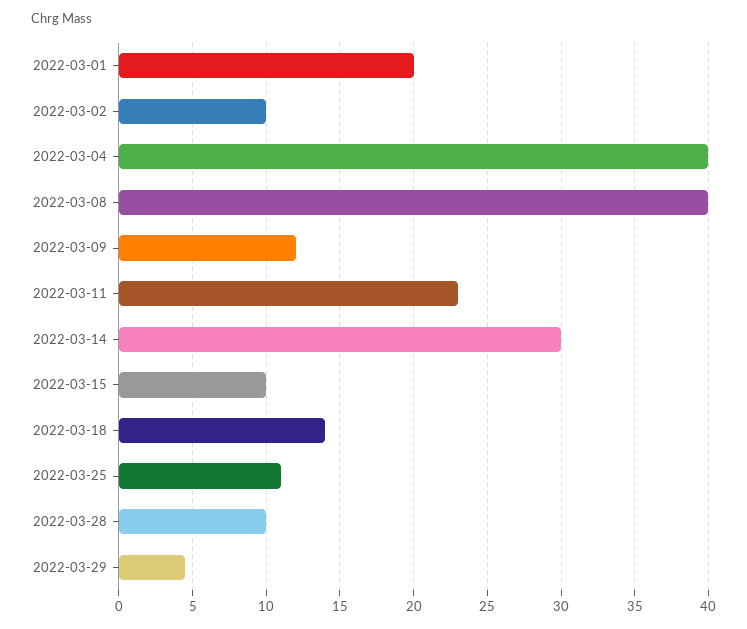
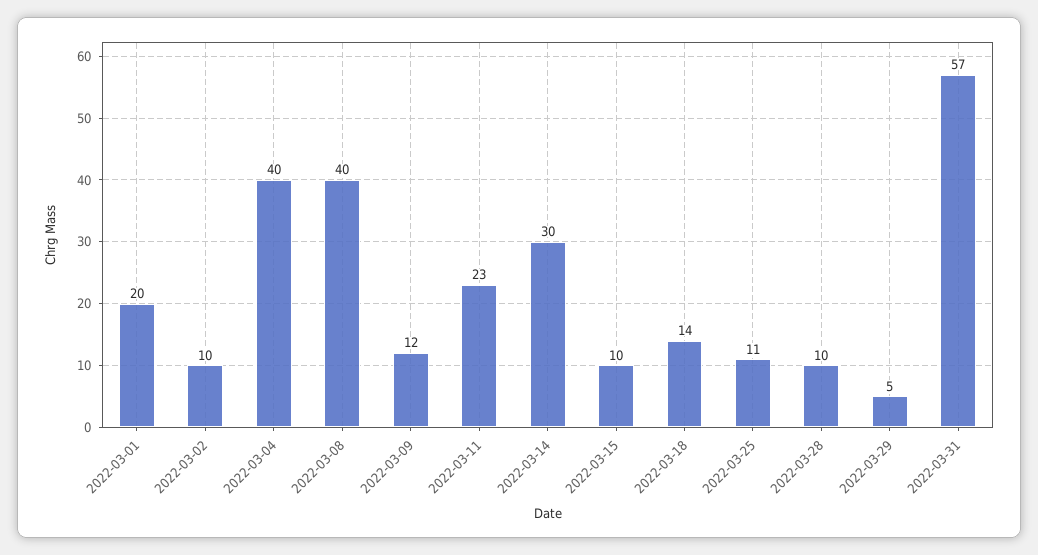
2022-03-31: none -> 57

